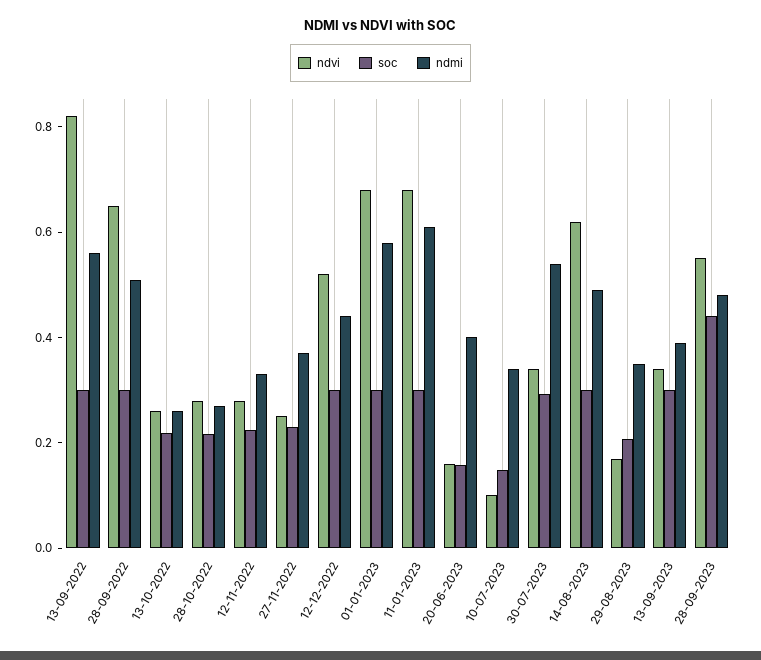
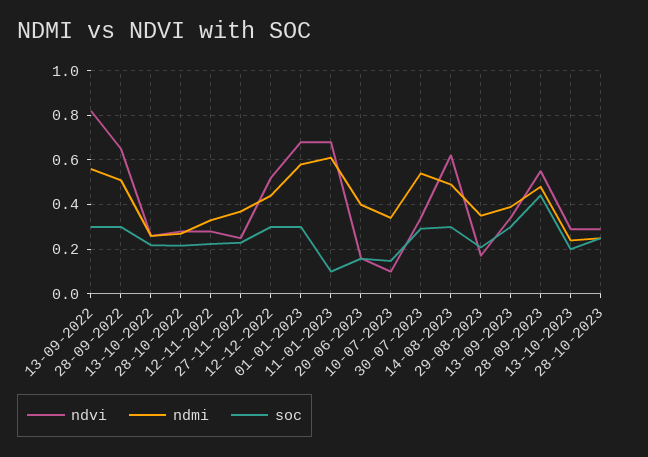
soc, 11-01-2023: 0.3 -> 0.1
ndvi, 13-10-2023: none -> 0.3
ndmi, 13-10-2023: none -> 0.25
soc, 13-10-2023: none -> 0.2
ndvi, 28-10-2023: none -> 0.3
ndmi, 28-10-2023: none -> 0.25
soc, 28-10-2023: none -> 0.25

